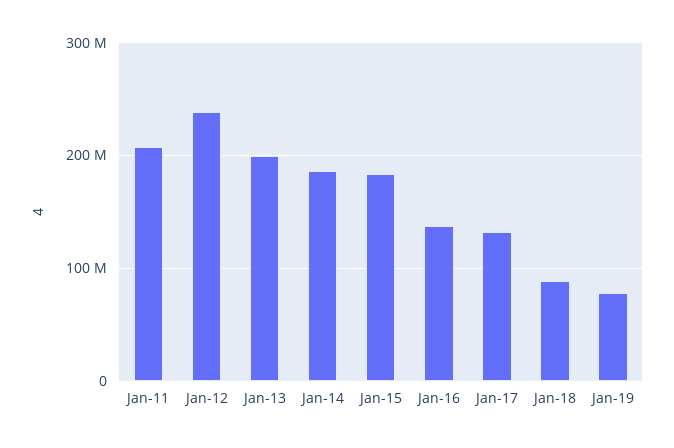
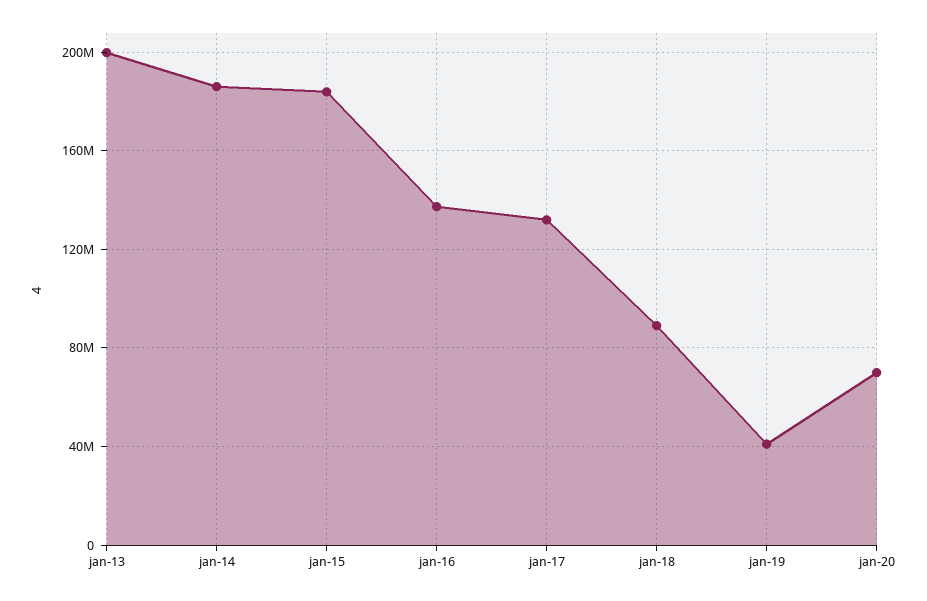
Jan-11: 210000000 -> none
Jan-12: 240000000 -> none
Jan-19: 80000000 -> 40000000
jan-20: none -> 70000000

